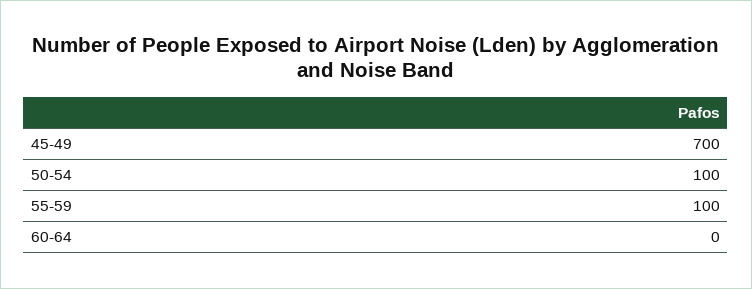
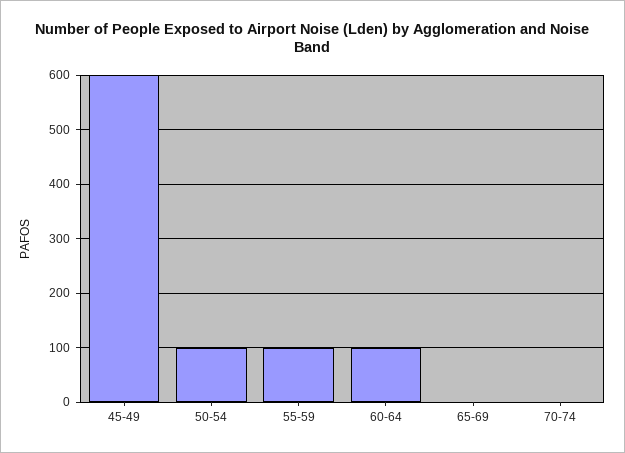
45-49: 700 -> 600
60-64: 0 -> 100
65-69: none -> 0
70-74: none -> 0

